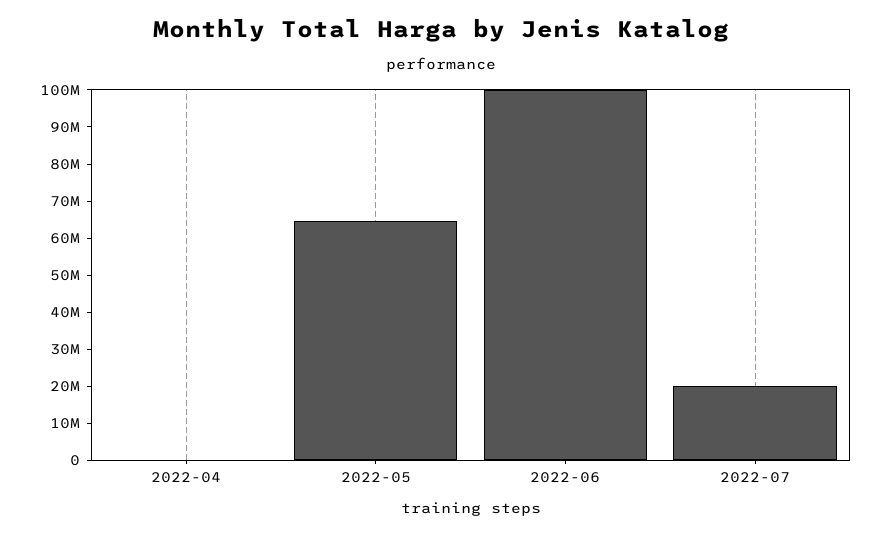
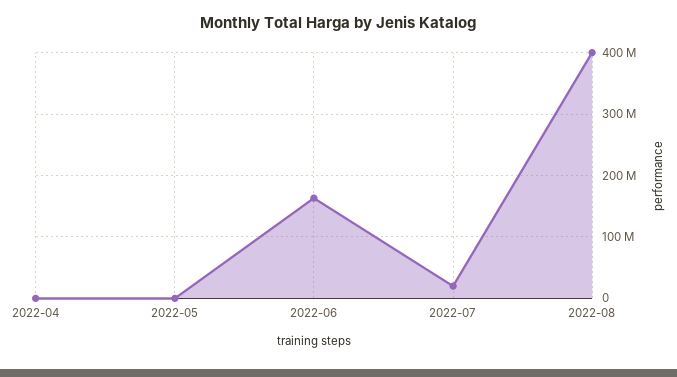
2022-05: 65000000 -> 0
2022-06: 100000000 -> 160000000
2022-08: none -> 400000000

